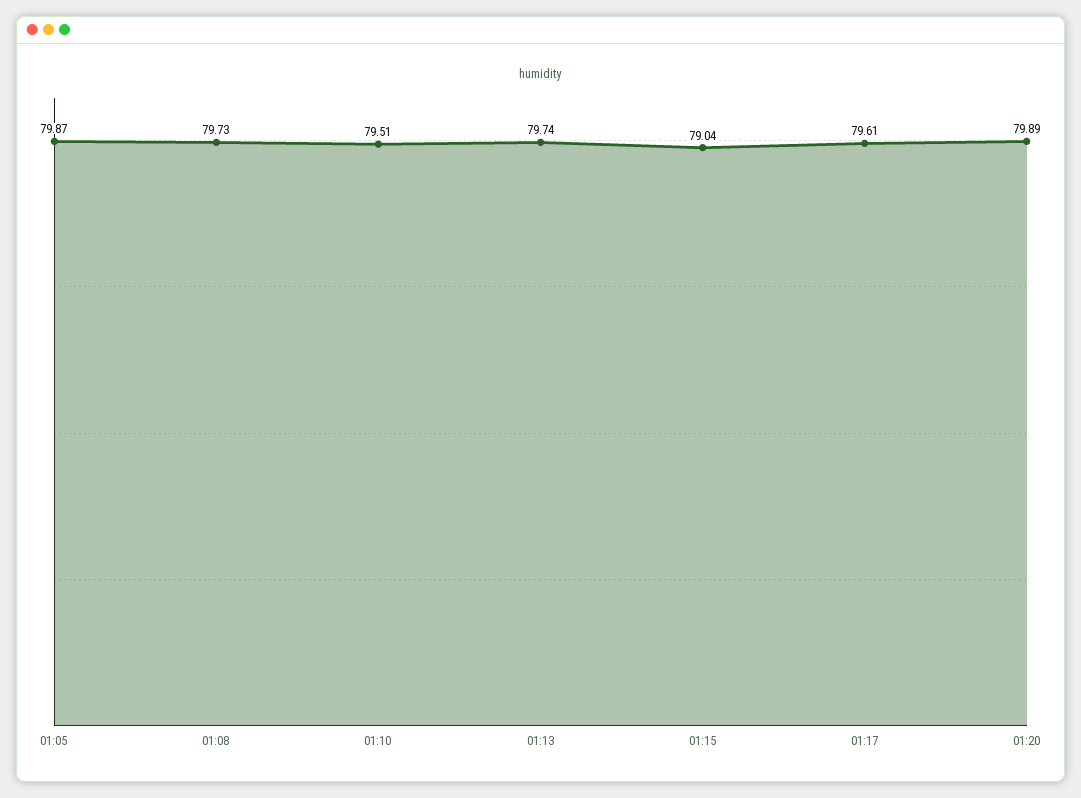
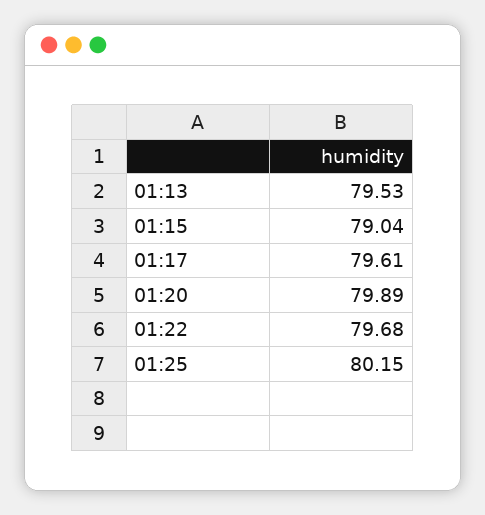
01:05: 79.87 -> none
01:08: 79.73 -> none
01:10: 79.51 -> none
01:13: 79.74 -> 79.53
01:22: none -> 79.68
01:25: none -> 80.15

